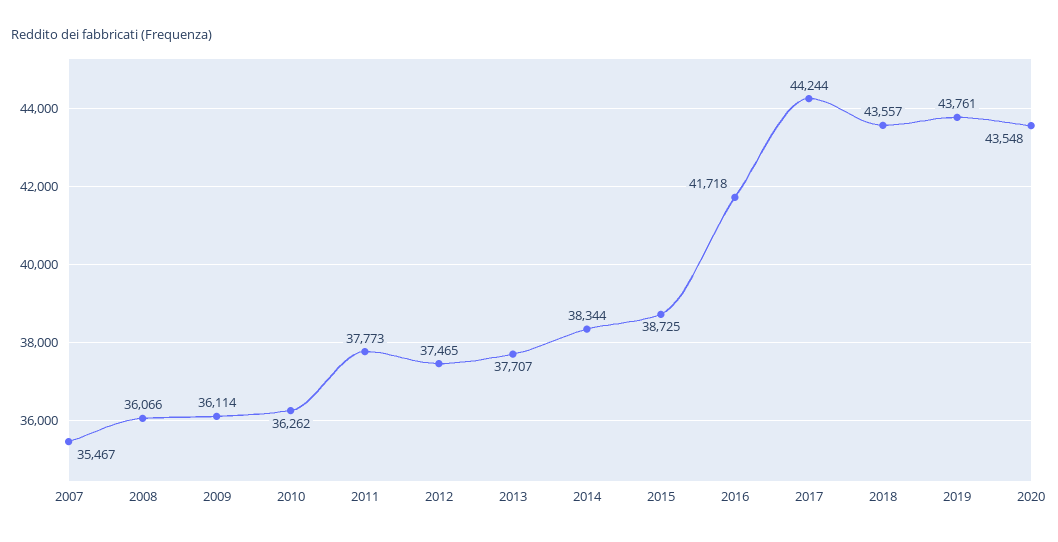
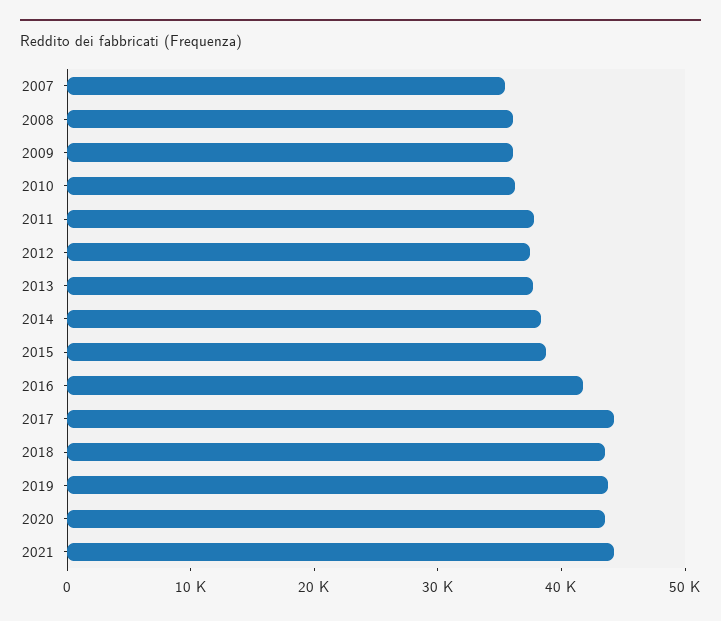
2021: none -> 44000

